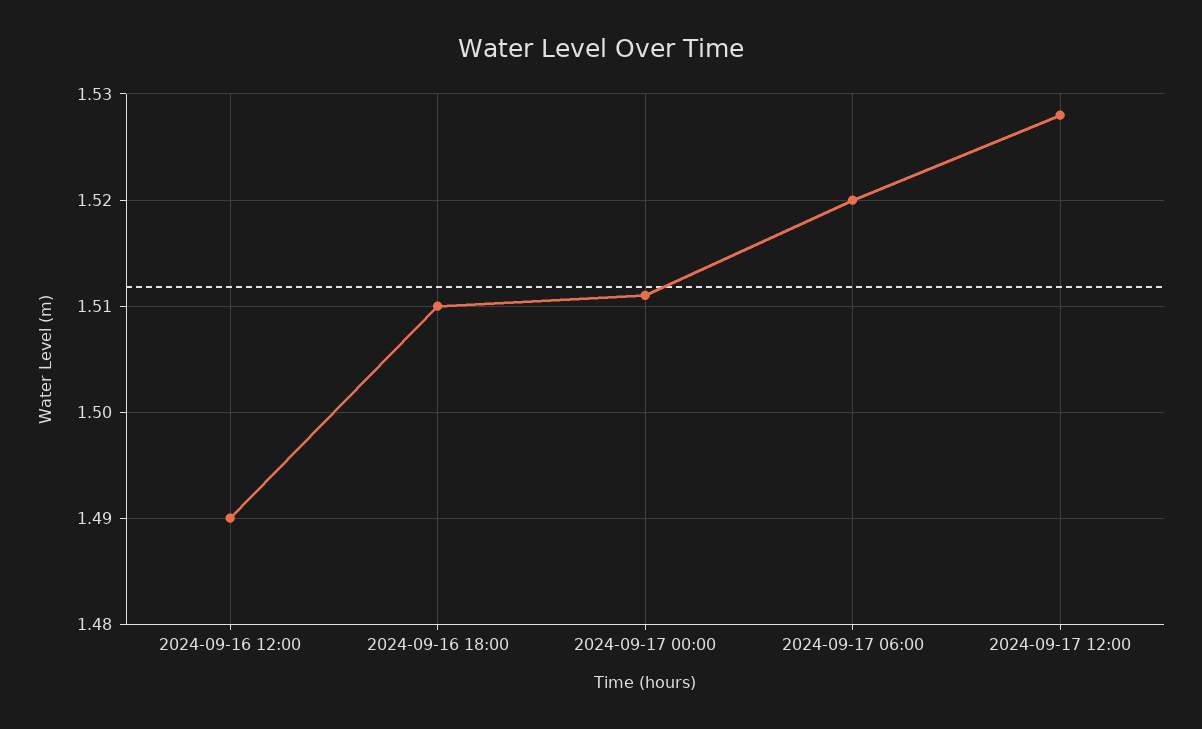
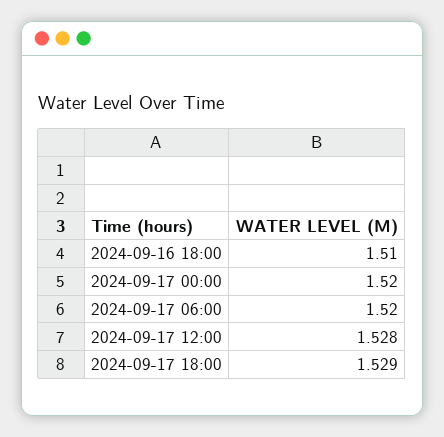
2024-09-16 12:00: 1.49 -> none
2024-09-17 00:00: 1.511 -> 1.52
2024-09-17 18:00: none -> 1.529

